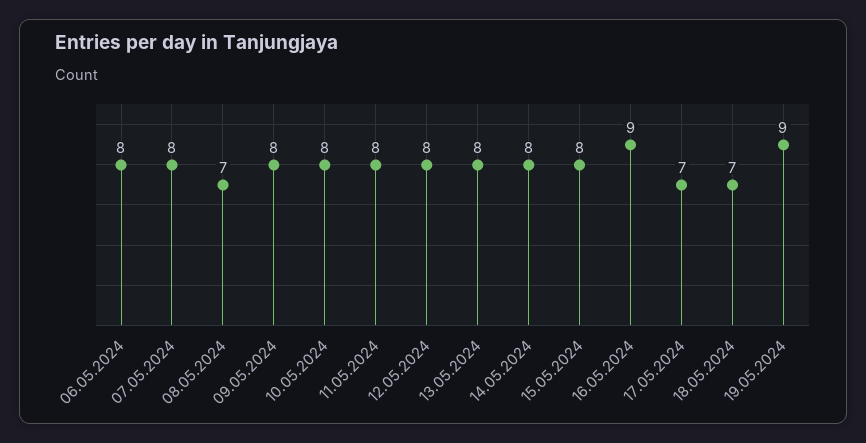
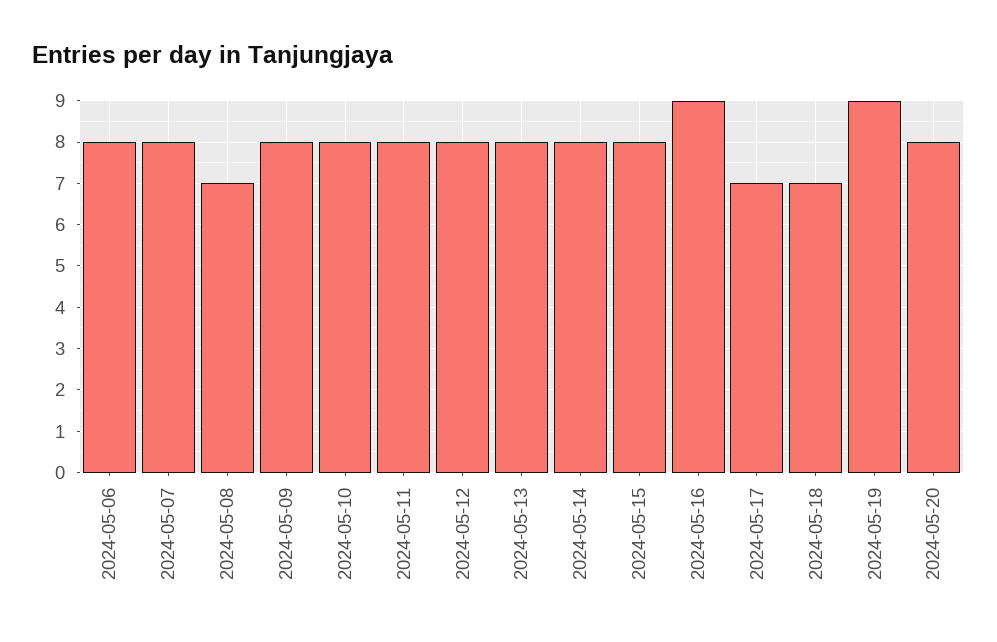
2024-05-20: none -> 8

